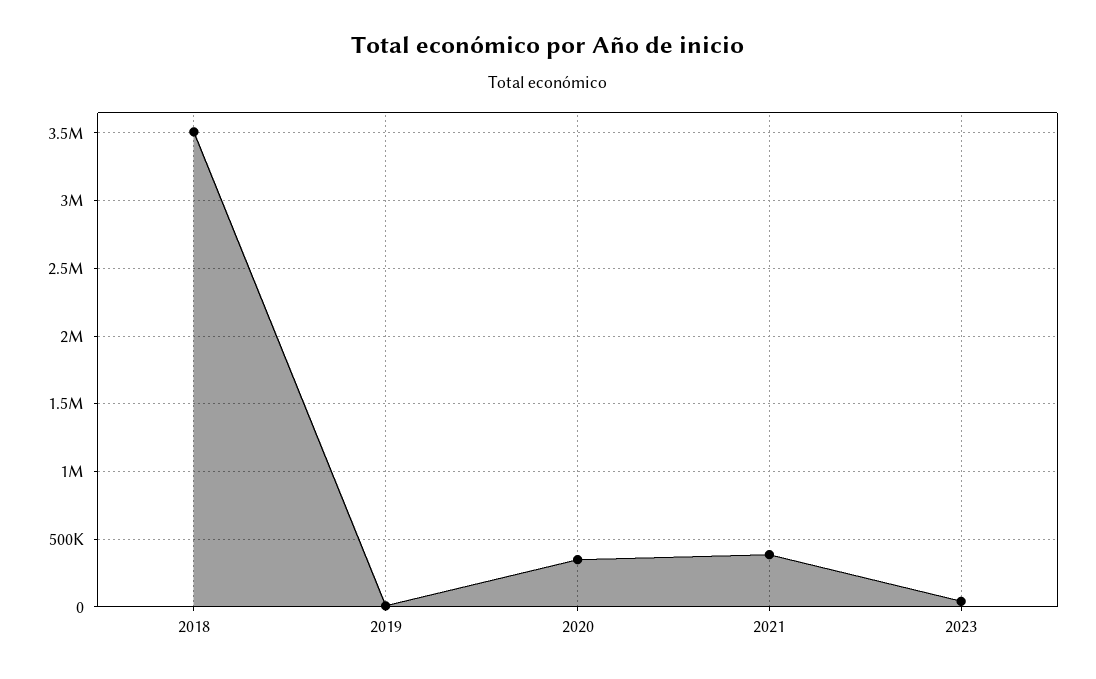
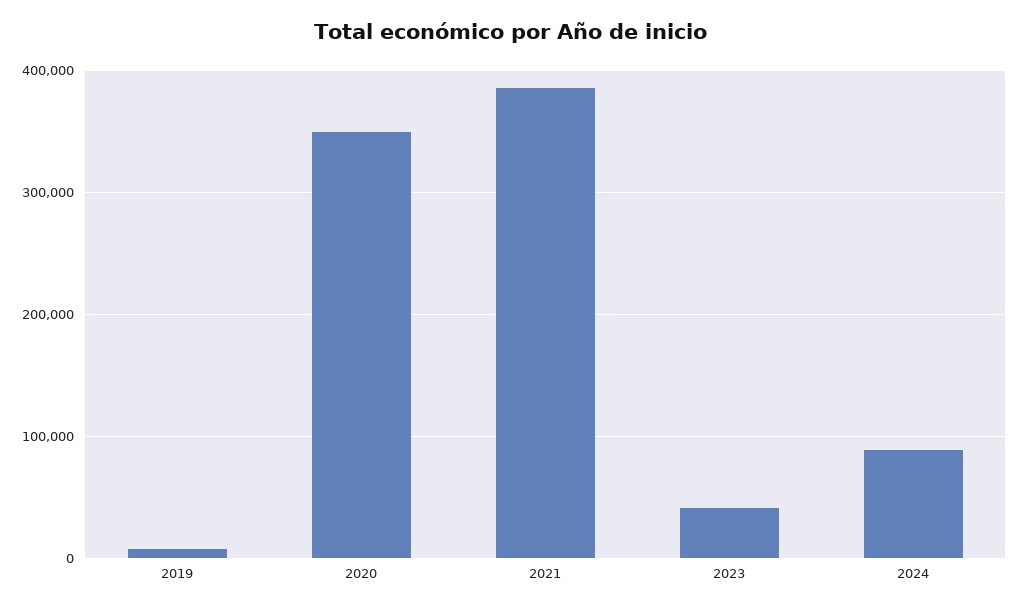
2018: 3500000 -> none
2024: none -> 90000

